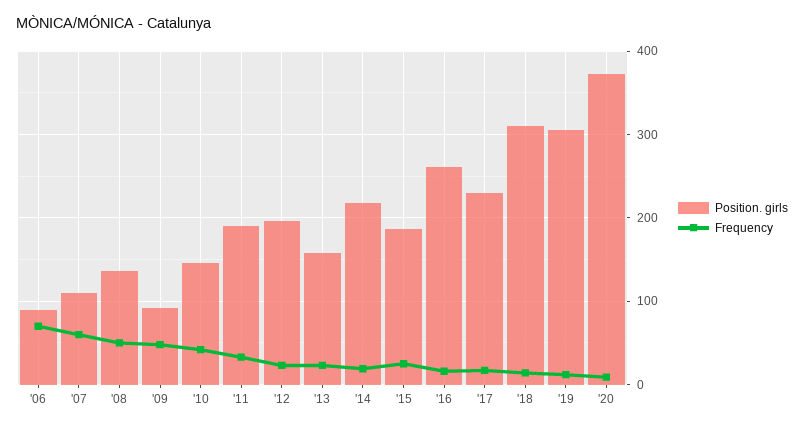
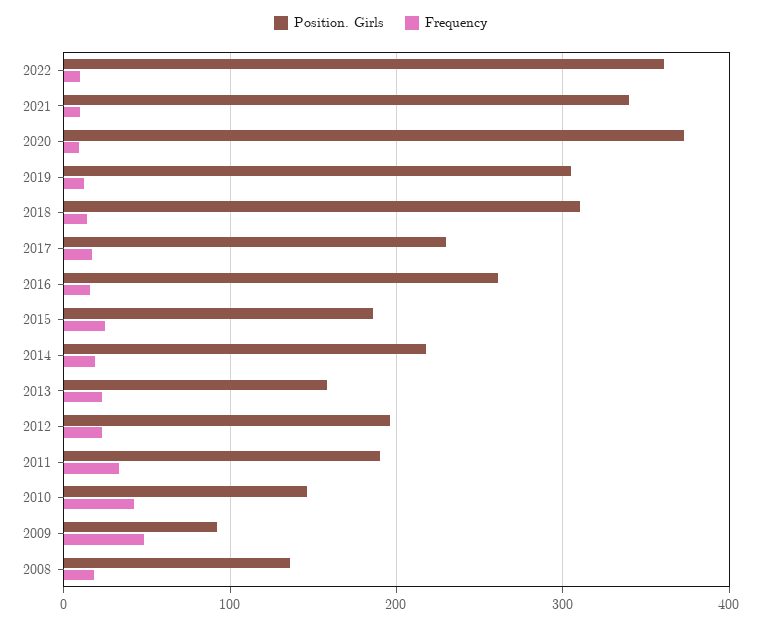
Position. girls, '06: 90 -> none
Frequency, '06: 70 -> none
Position. girls, '07: 110 -> none
Frequency, '07: 60 -> none
Frequency, '08: 50 -> 20
Position. girls, 2022: none -> 360
Frequency, 2022: none -> 10
Position. girls, 2021: none -> 340
Frequency, 2021: none -> 10

